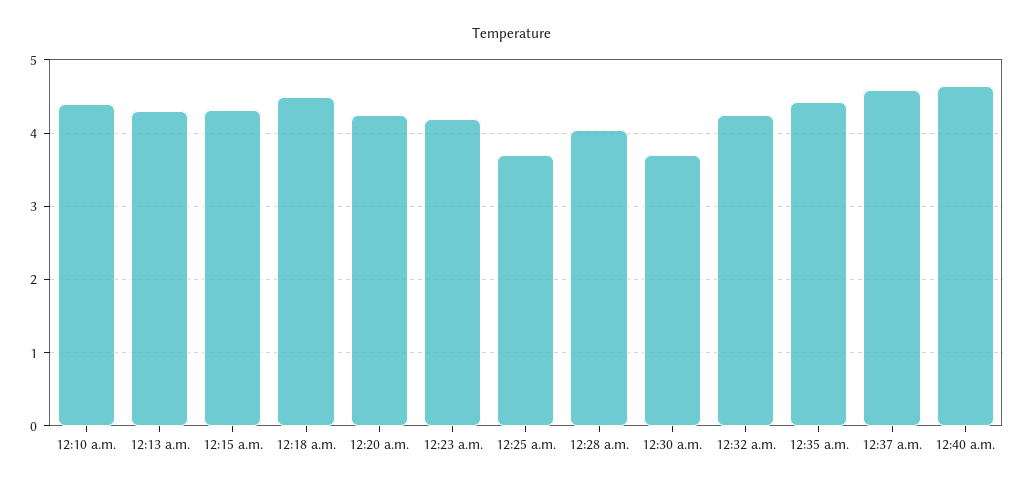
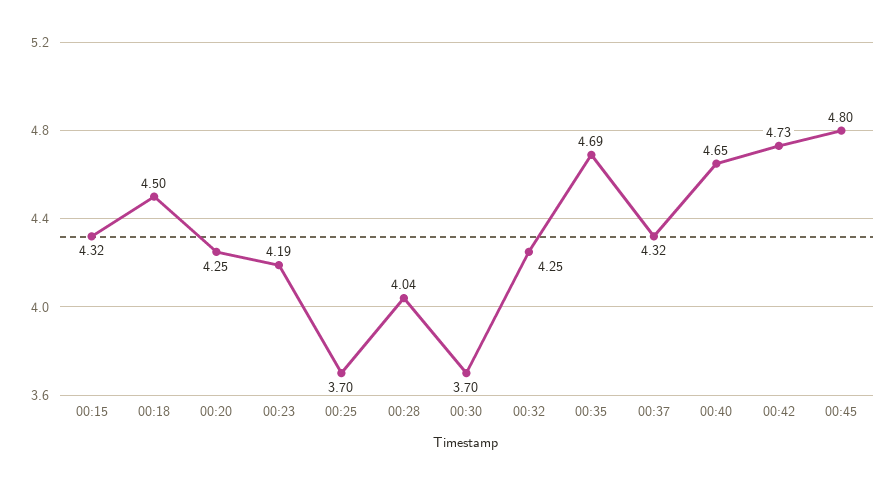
12:10 a.m.: 4.4 -> none
12:13 a.m.: 4.3 -> none
12:35 a.m.: 4.4 -> 4.69
12:37 a.m.: 4.6 -> 4.32
00:42: none -> 4.73
00:45: none -> 4.8

